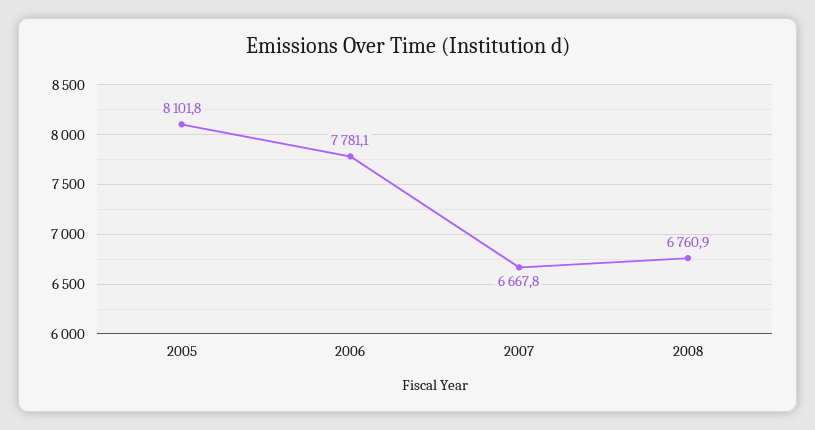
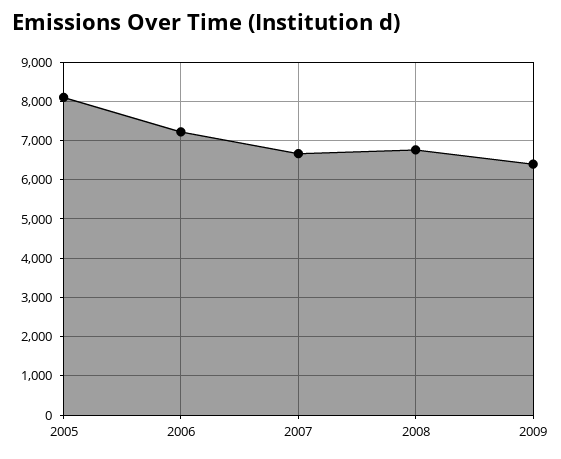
2006: 7781.1 -> 7200
2009: none -> 6400

